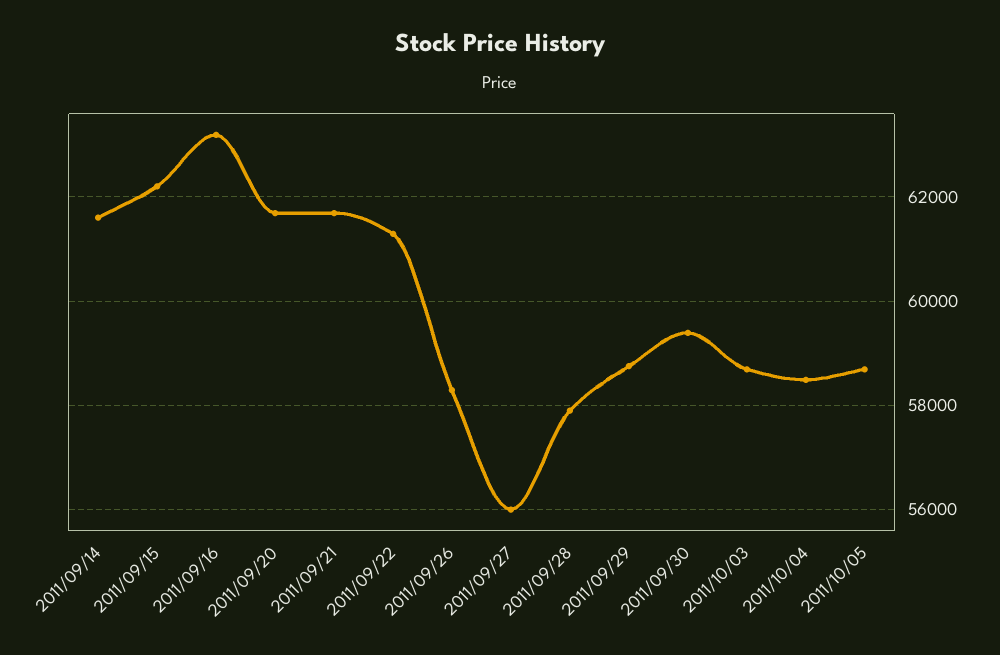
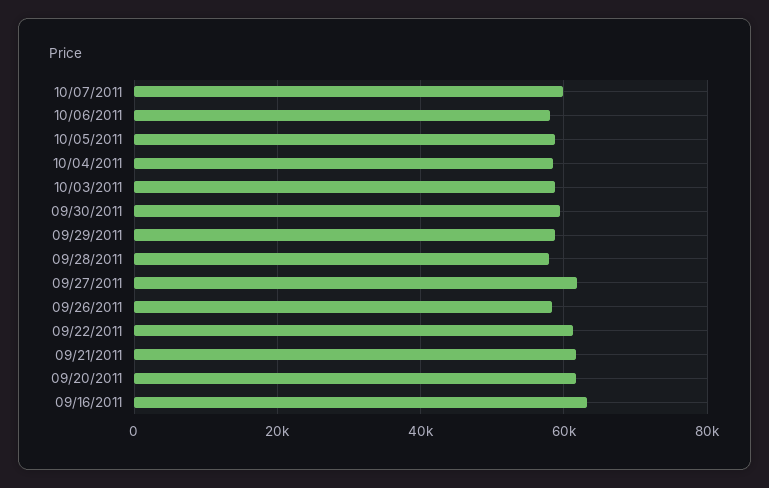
2011/09/14: 61600 -> none
2011/09/15: 62200 -> none
2011/09/27: 56000 -> 62000
10/07/2011: none -> 60000
10/06/2011: none -> 58000

